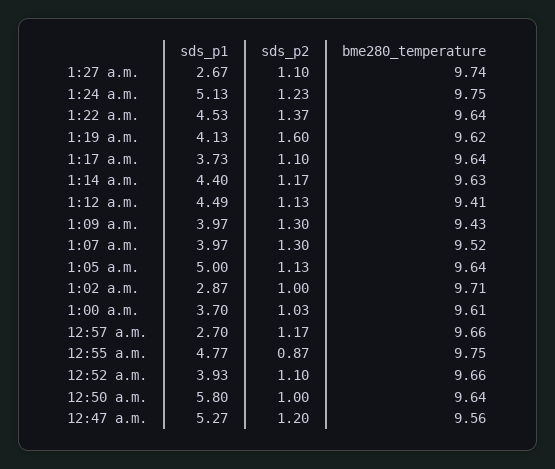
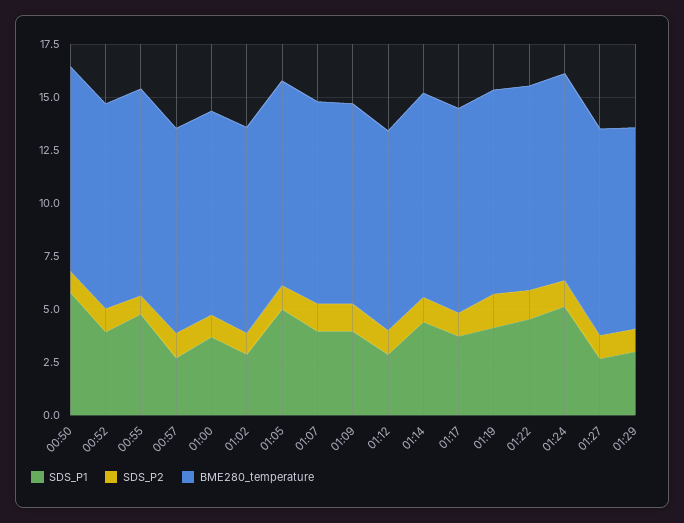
sds_p1, 1:12 a.m.: 4.49 -> 3
sds_p1, 12:47 a.m.: 5.27 -> none
sds_p2, 12:47 a.m.: 1.2 -> none
bme280_temperature, 12:47 a.m.: 9.56 -> none
sds_p1, 01:29: none -> 3
sds_p2, 01:29: none -> 1
bme280_temperature, 01:29: none -> 9.5

